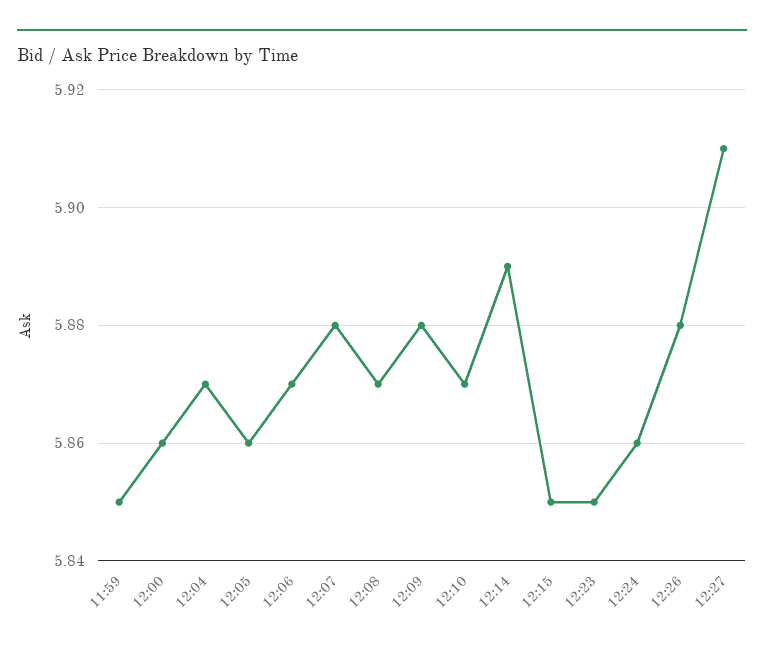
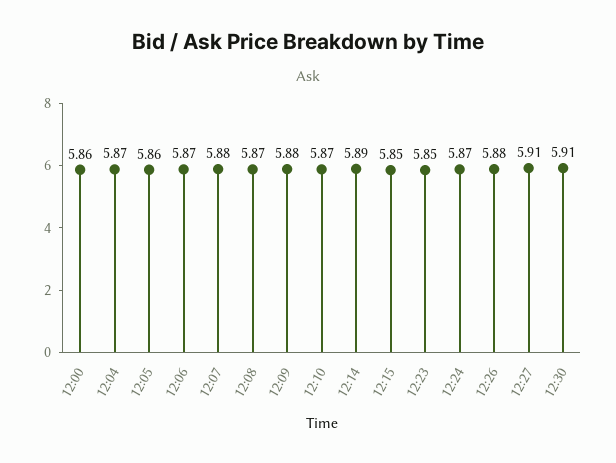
11:59: 5.85 -> none
12:24: 5.86 -> 5.87
12:30: none -> 5.91

